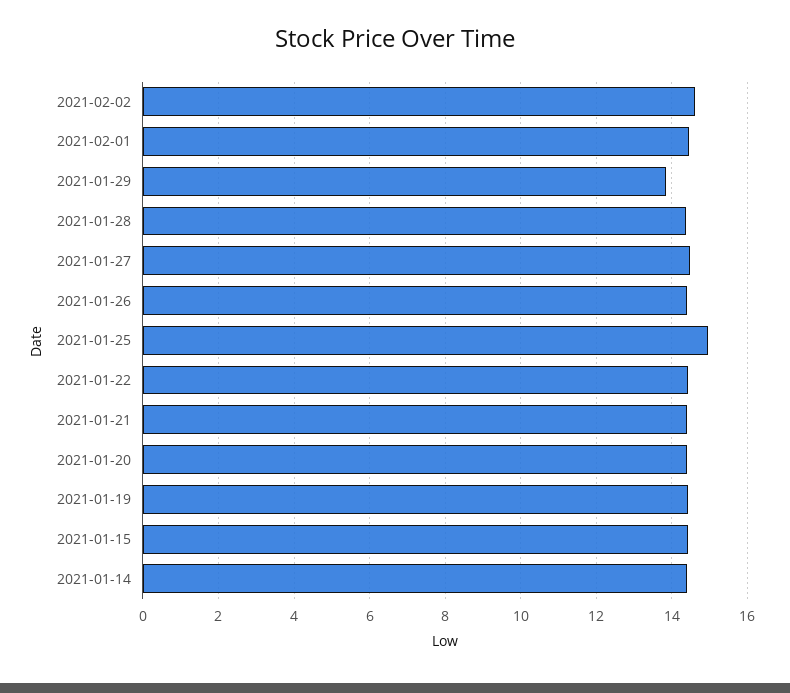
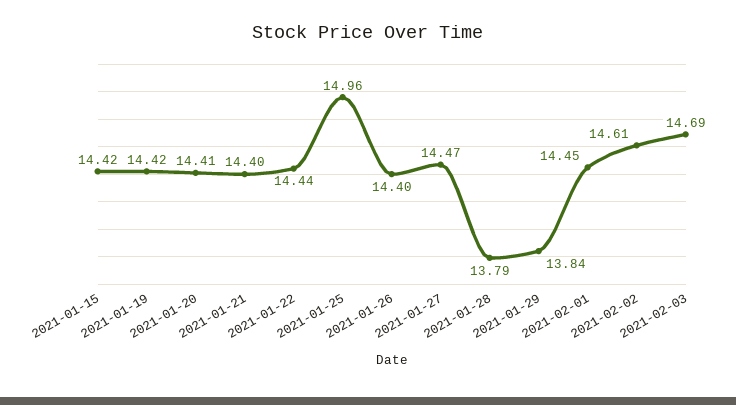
2021-01-28: 14.4 -> 13.79
2021-01-14: 14.4 -> none
2021-02-03: none -> 14.69

